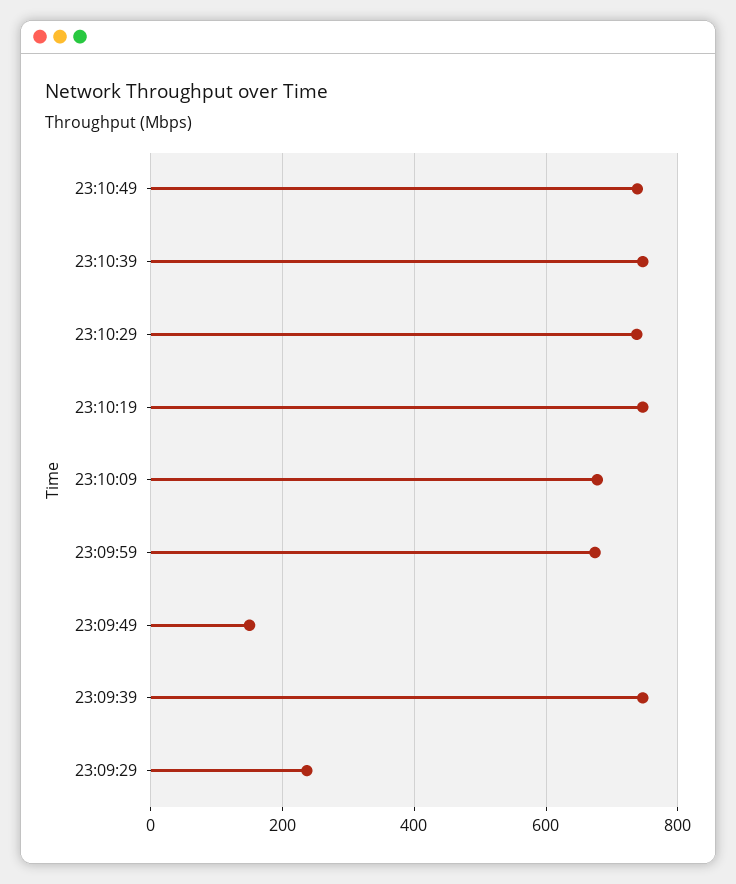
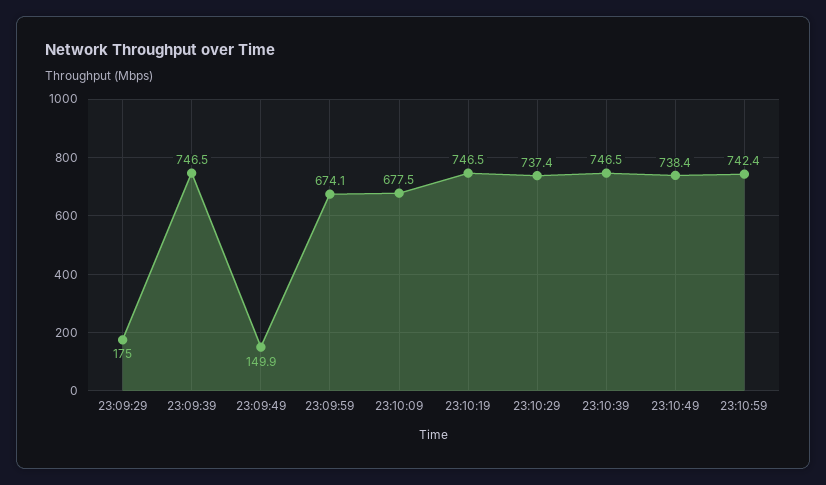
23:09:29: 240 -> 175
23:10:59: none -> 742.4

